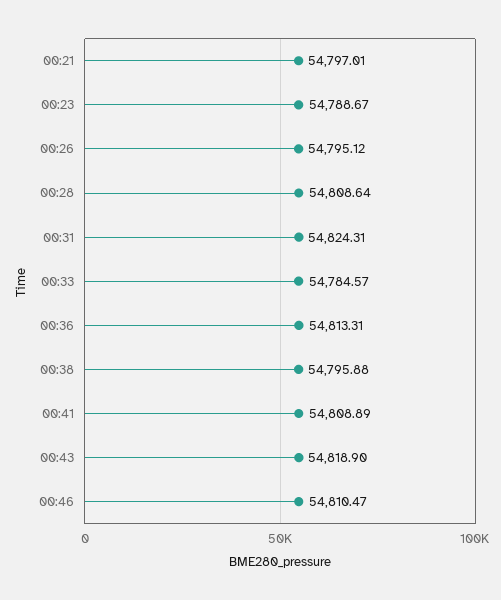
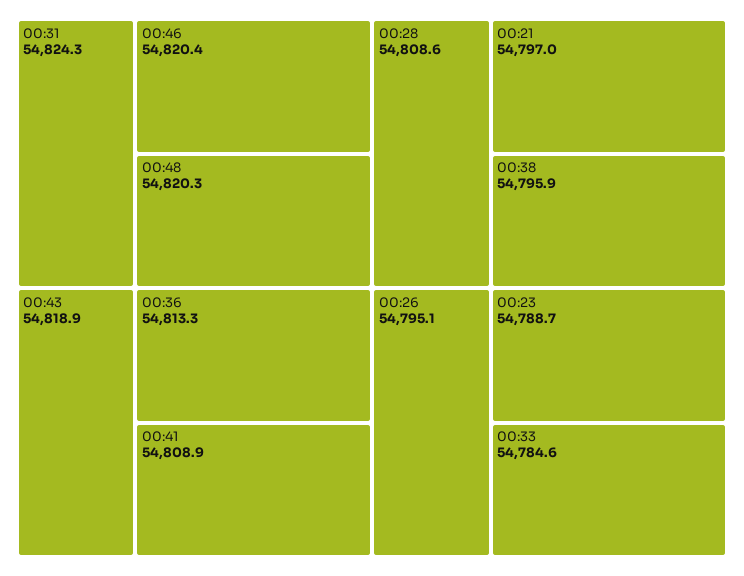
00:46: 54810.47 -> 54820.4
00:48: none -> 54820.3

